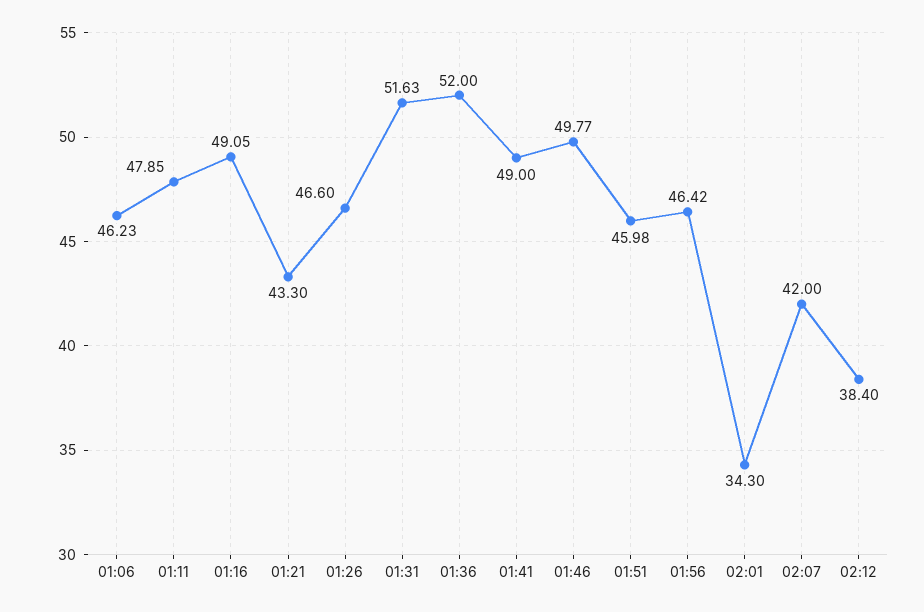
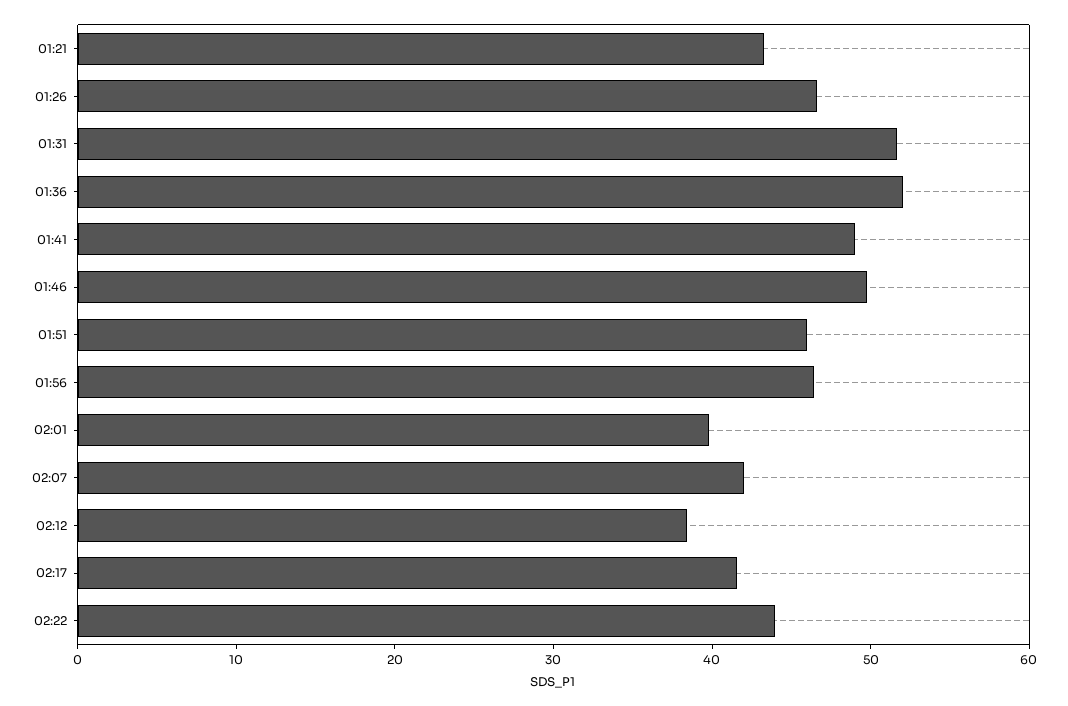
01:06: 46.23 -> none
01:11: 47.85 -> none
01:16: 49.05 -> none
02:01: 34.3 -> 40
02:17: none -> 42
02:22: none -> 44

